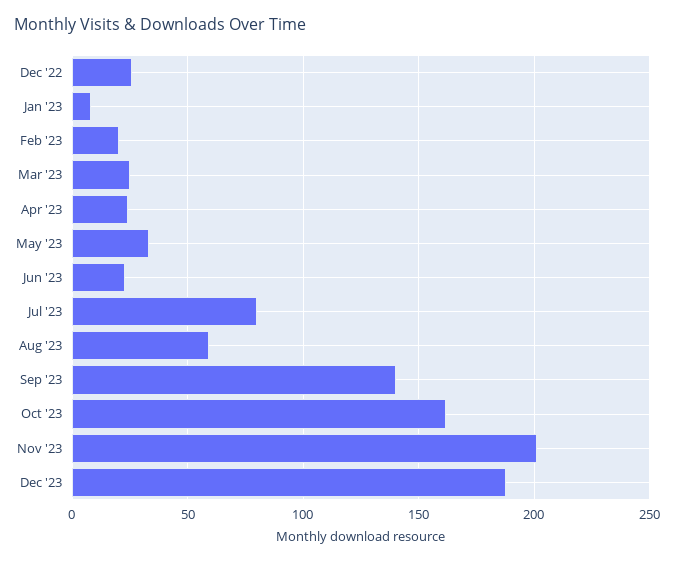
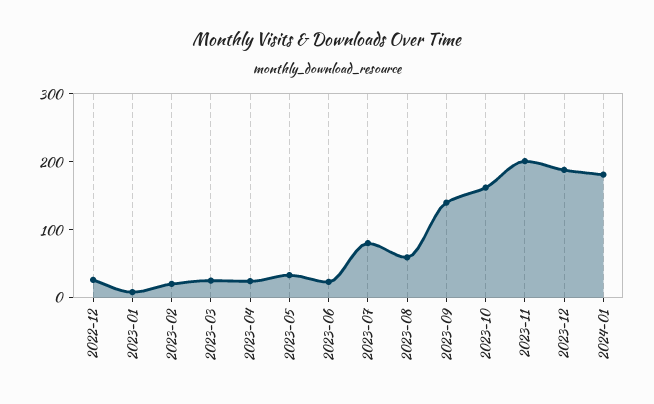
2024-01: none -> 180

